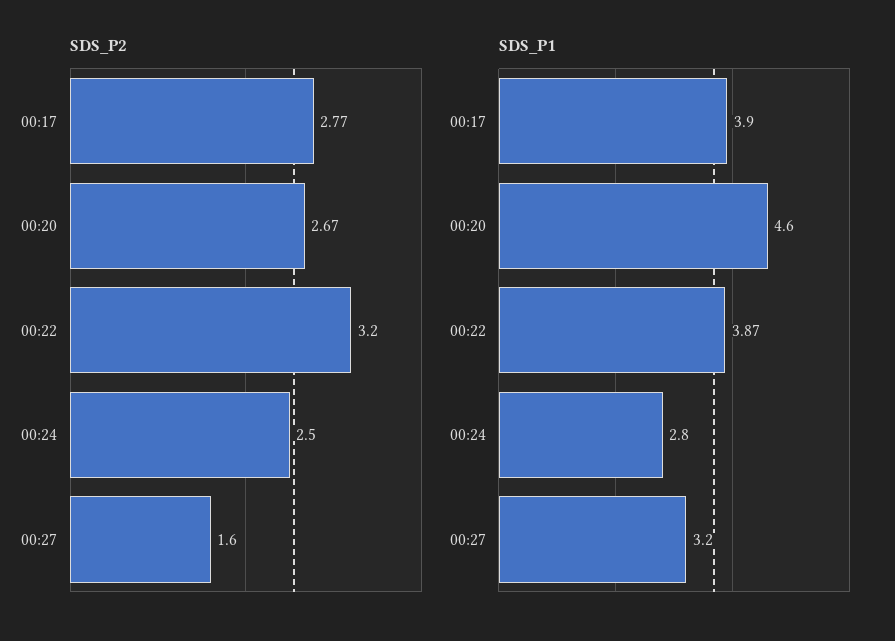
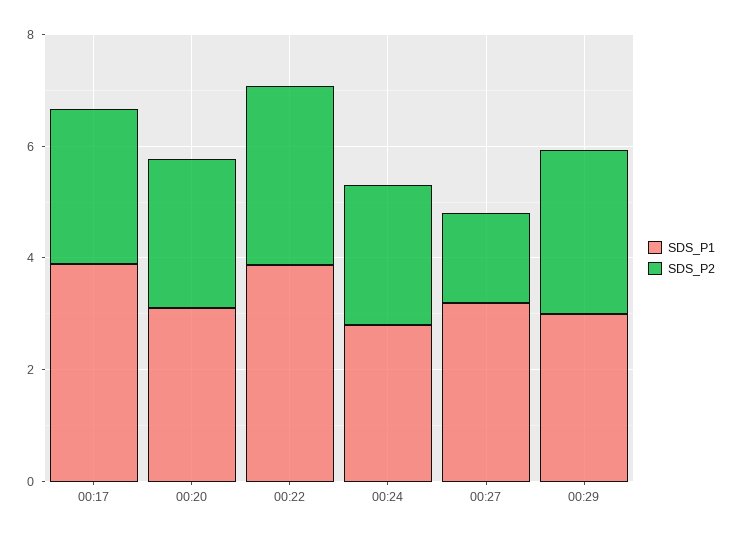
SDS_P1, 00:20: 4.6 -> 3
SDS_P1, 00:29: none -> 3
SDS_P2, 00:29: none -> 3

